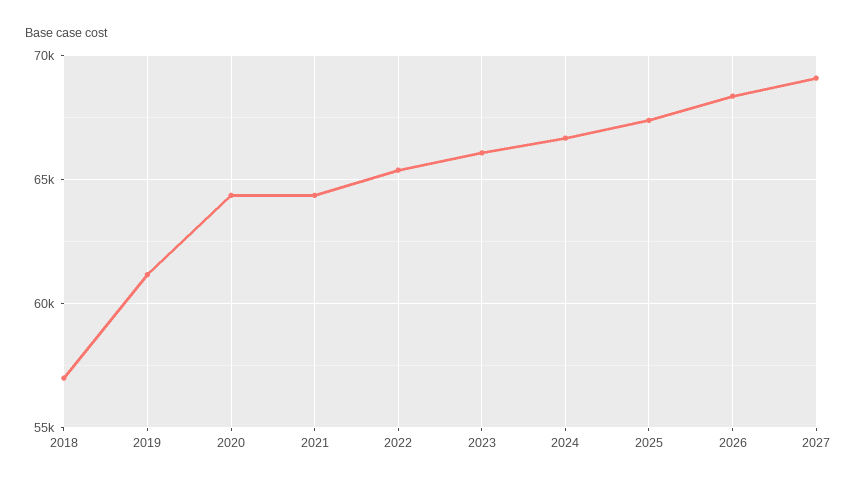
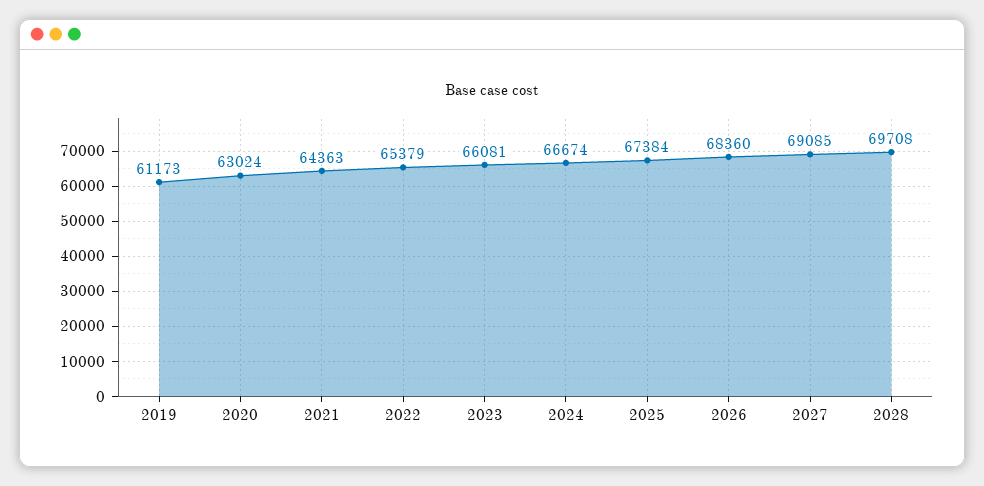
2018: 57000 -> none
2020: 64500 -> 63024
2028: none -> 69708

